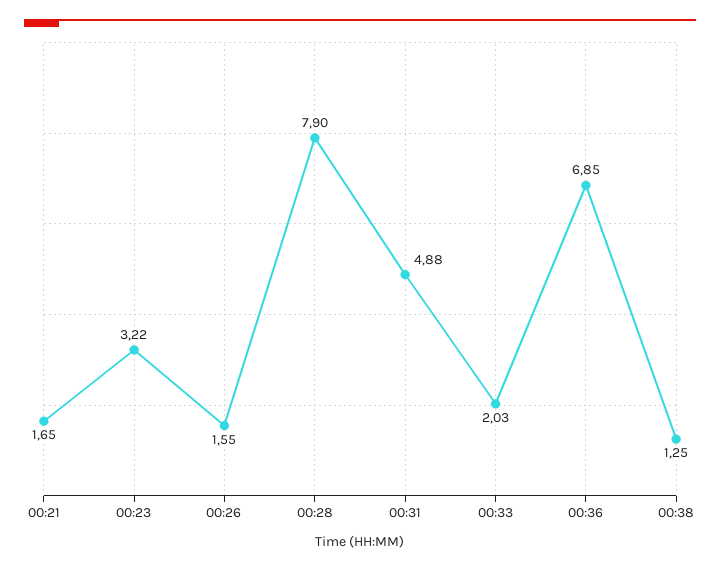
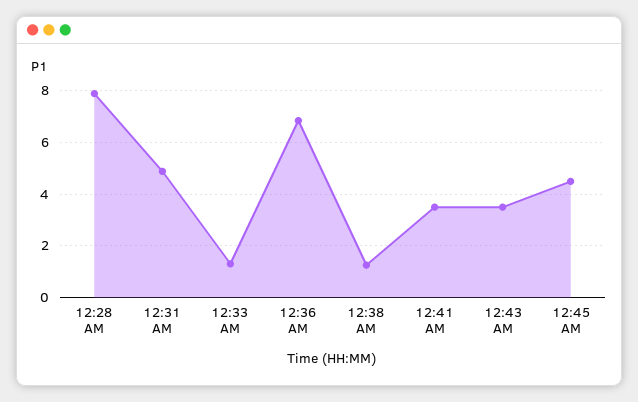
00:21: 1.65 -> none
00:23: 3.22 -> none
00:26: 1.55 -> none
00:33: 2.03 -> 1.25
12:41 AM: none -> 3.5
12:43 AM: none -> 3.5
12:45 AM: none -> 4.5

